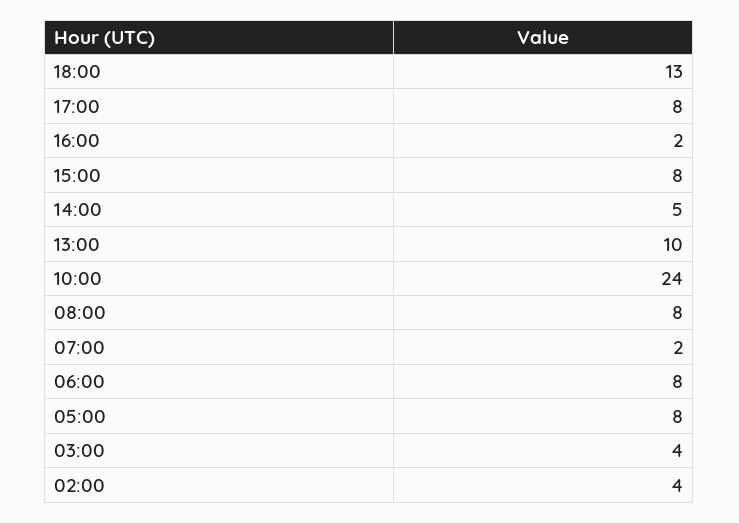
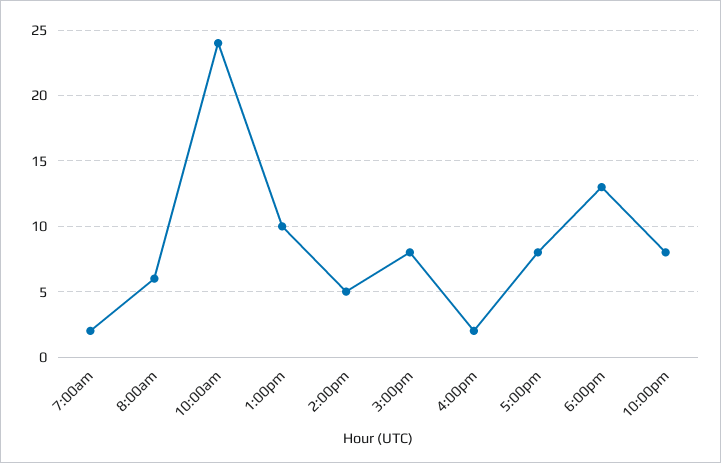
08:00: 8 -> 6
06:00: 8 -> none
05:00: 8 -> none
03:00: 4 -> none
02:00: 4 -> none
10:00pm: none -> 8

